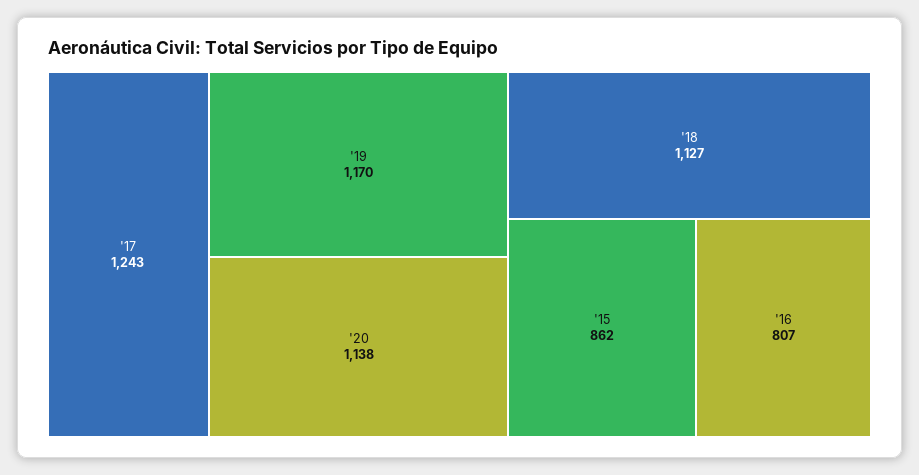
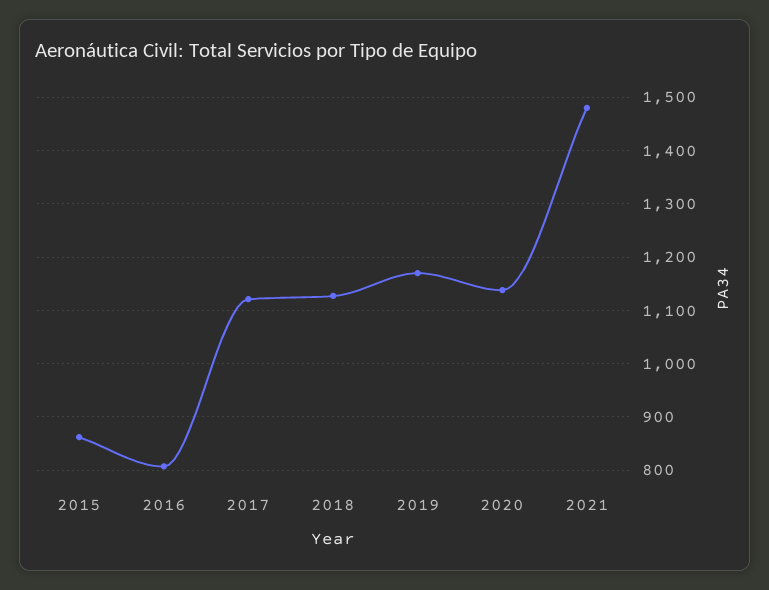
'17: 1243 -> 1120
2021: none -> 1480

